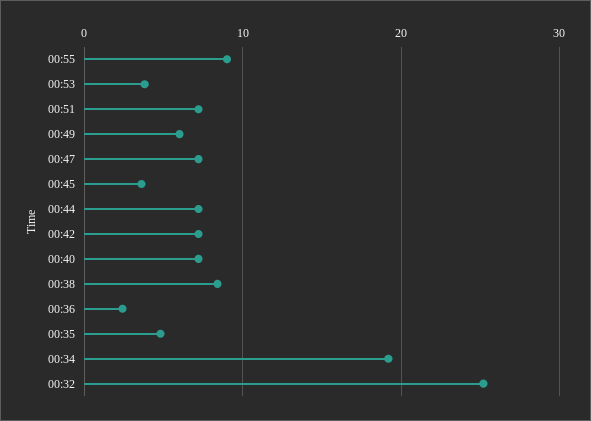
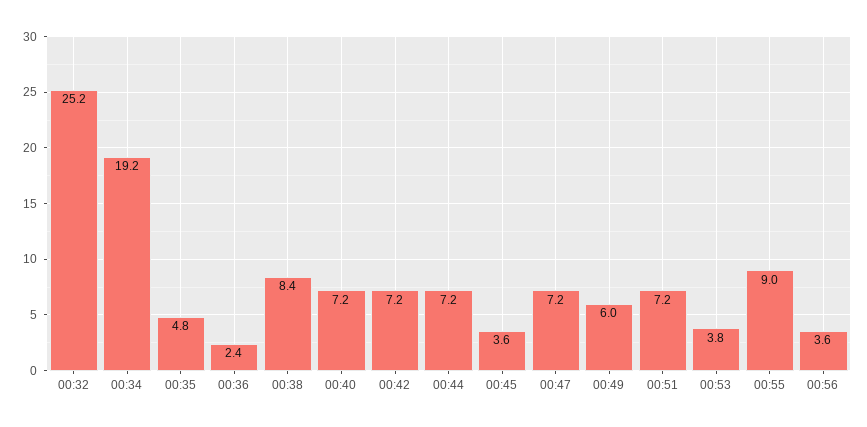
00:56: none -> 3.6

